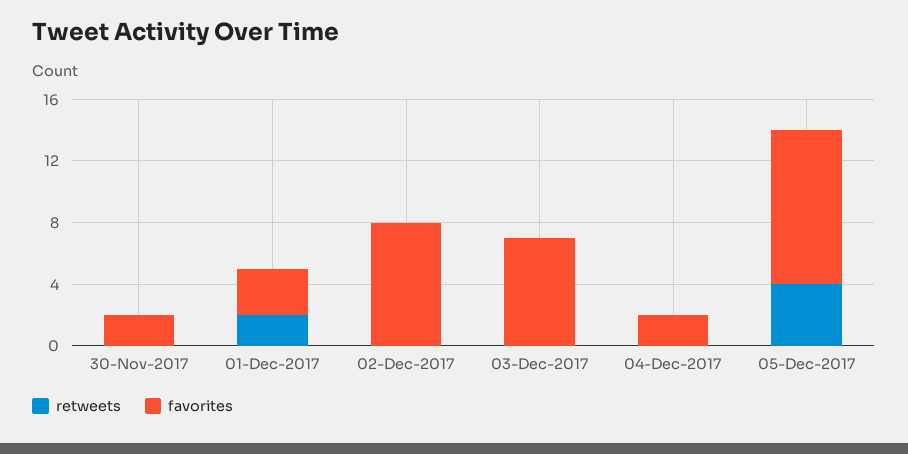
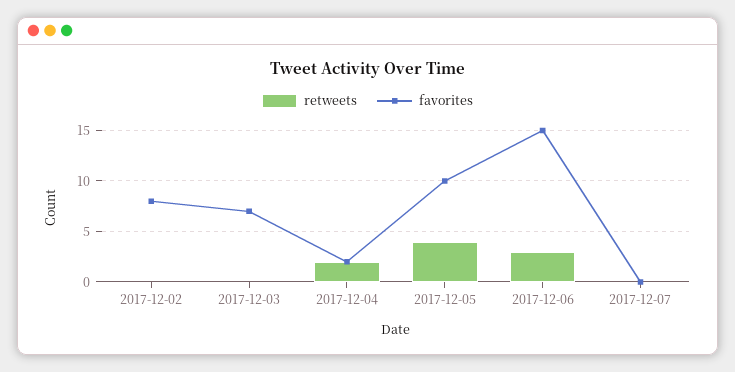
retweets, 30-Nov-2017: 0 -> none
favorites, 30-Nov-2017: 2 -> none
retweets, 01-Dec-2017: 2 -> none
favorites, 01-Dec-2017: 3 -> none
retweets, 04-Dec-2017: 0 -> 2
retweets, 2017-12-06: none -> 3
favorites, 2017-12-06: none -> 15
retweets, 2017-12-07: none -> 0
favorites, 2017-12-07: none -> 0

